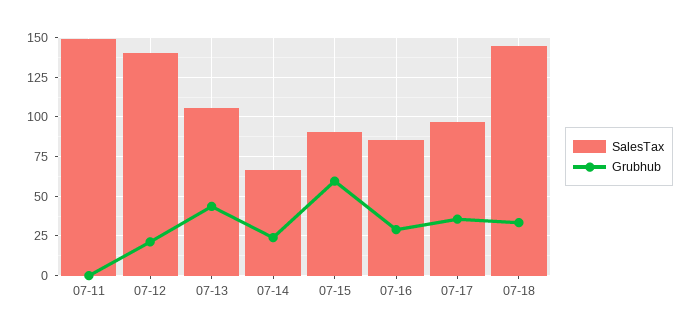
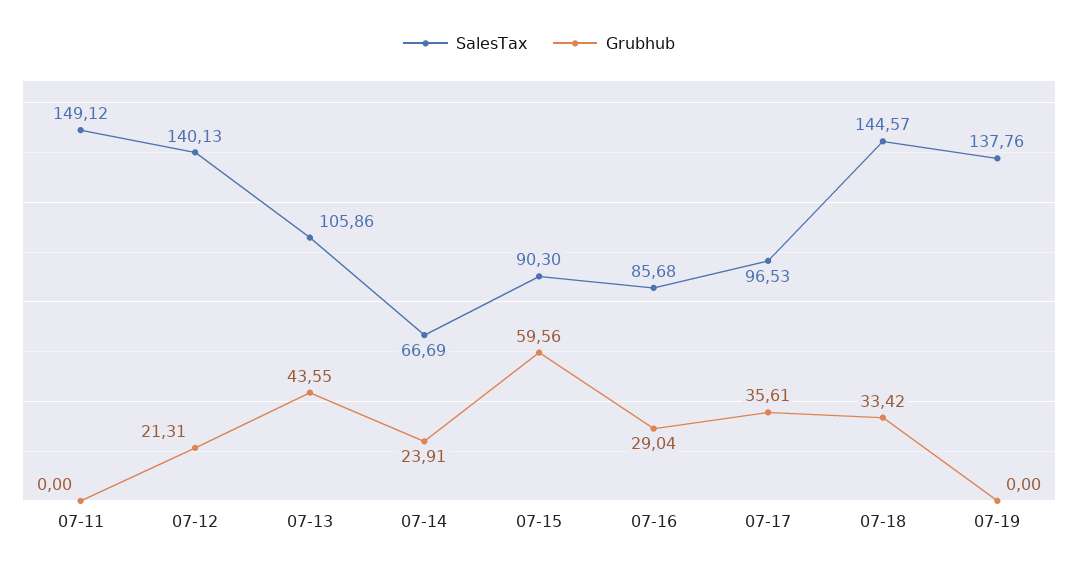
SalesTax, 07-19: none -> 137.76
Grubhub, 07-19: none -> 0

